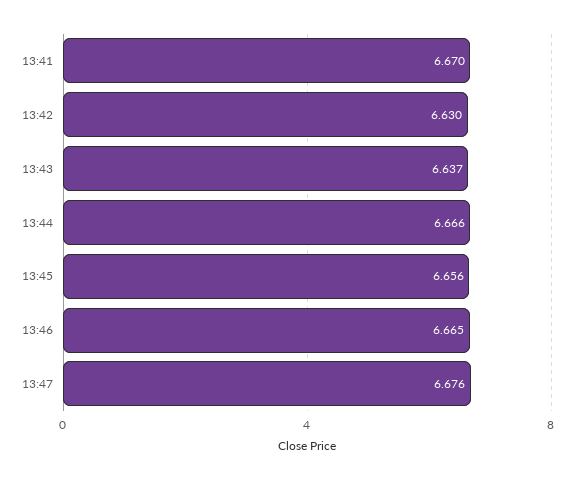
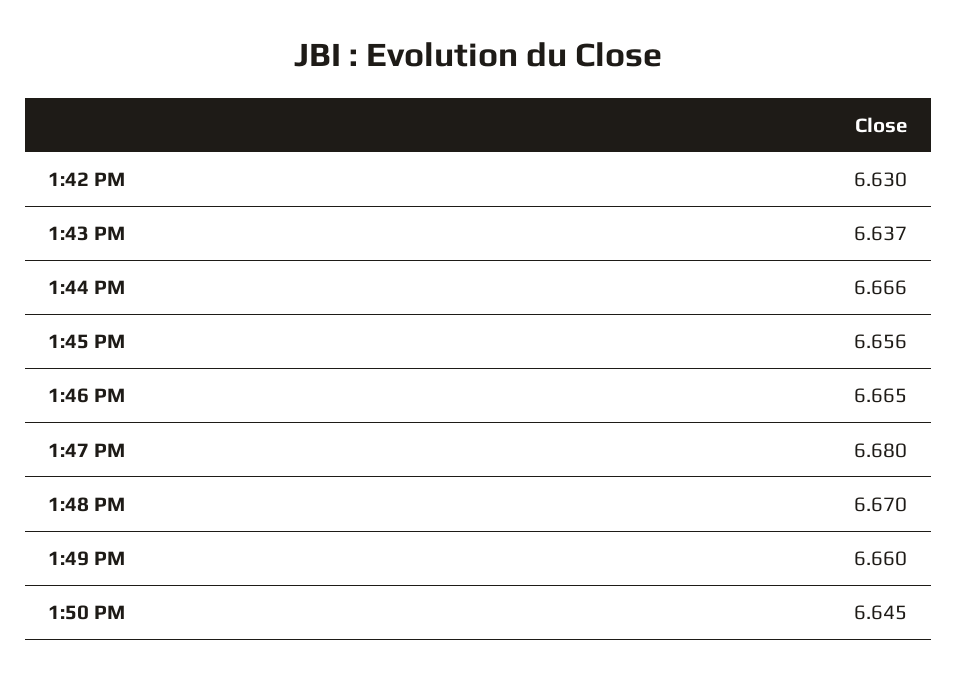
13:41: 6.67 -> none
13:47: 6.676 -> 6.68
1:48 PM: none -> 6.67
1:49 PM: none -> 6.66
1:50 PM: none -> 6.645

